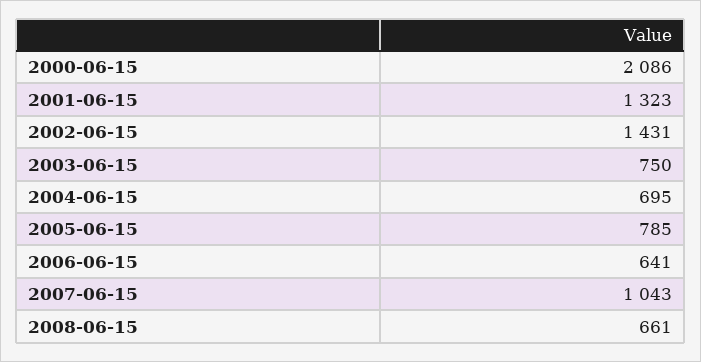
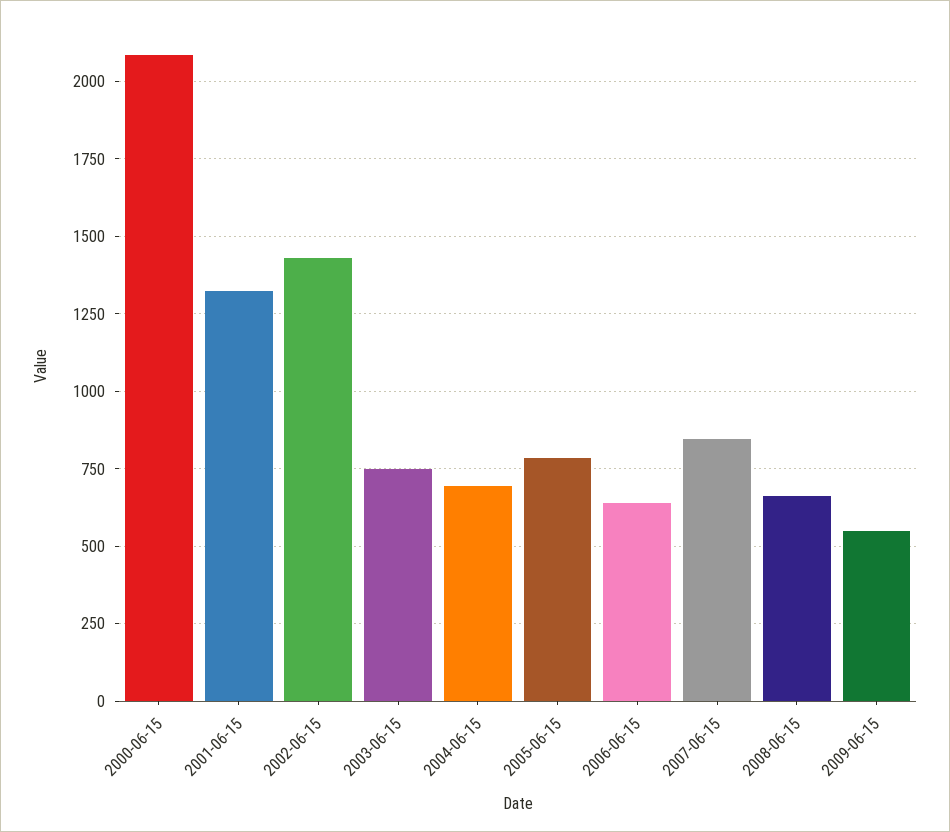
2007-06-15: 1043 -> 850
2009-06-15: none -> 550

